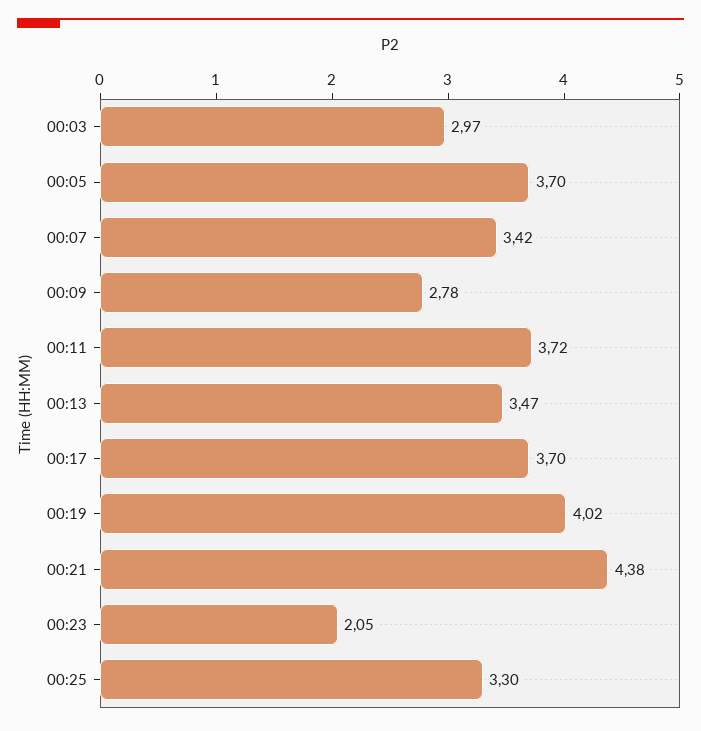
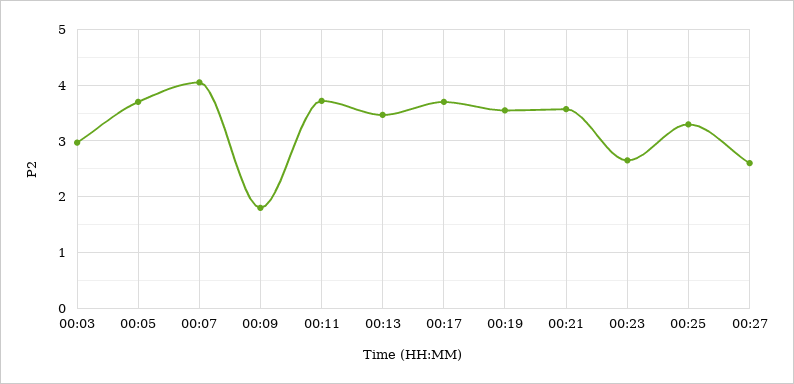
00:07: 3.42 -> 4
00:09: 2.78 -> 1.8
00:19: 4.02 -> 3.6
00:21: 4.38 -> 3.6
00:23: 2.05 -> 2.6
00:27: none -> 2.6

